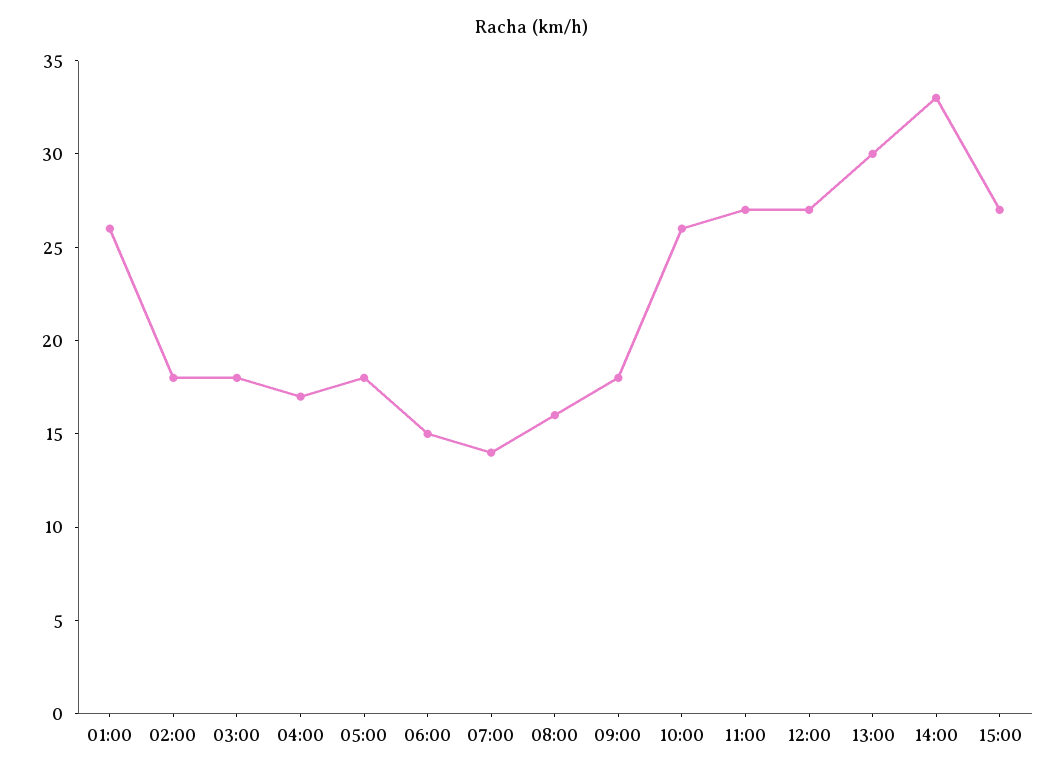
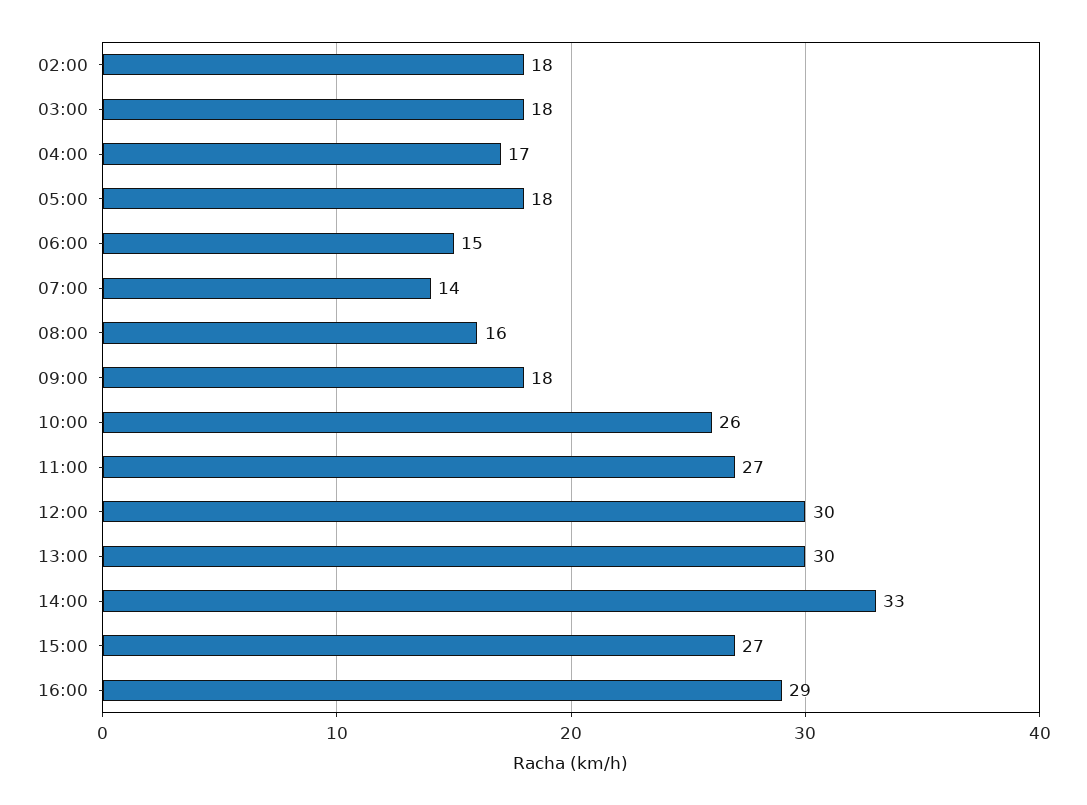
01:00: 26 -> none
12:00: 27 -> 30
16:00: none -> 29

